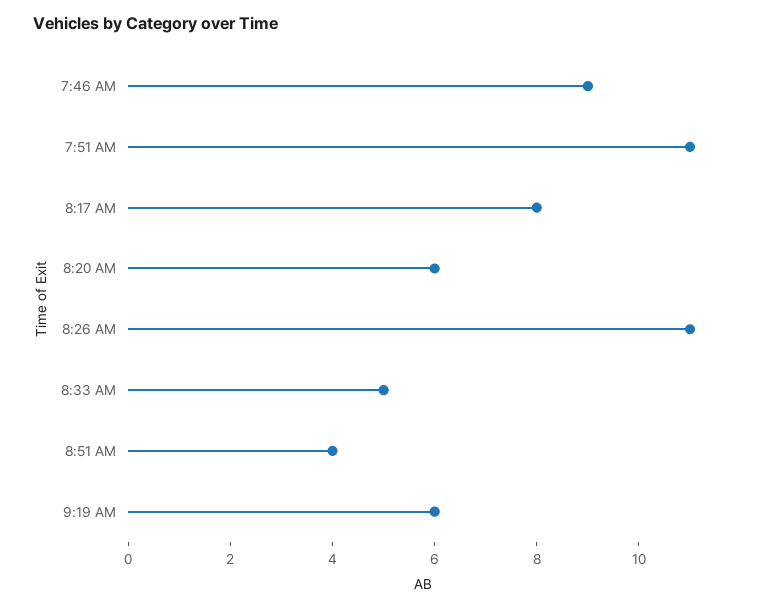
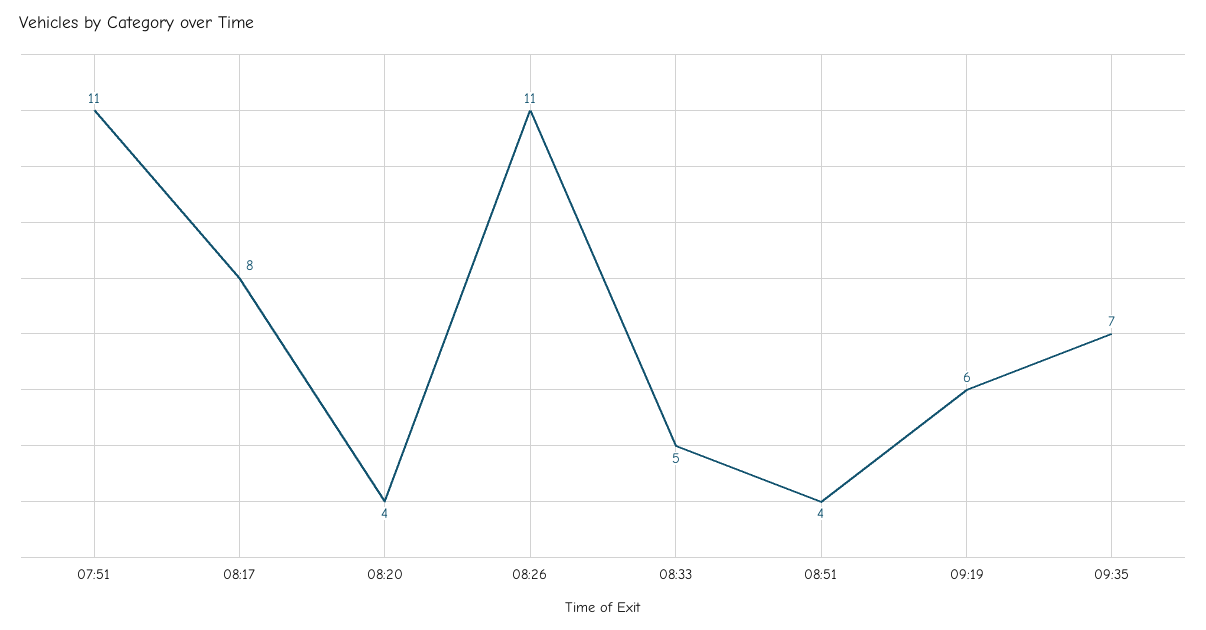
7:46 AM: 9 -> none
8:20 AM: 6 -> 4
09:35: none -> 7

